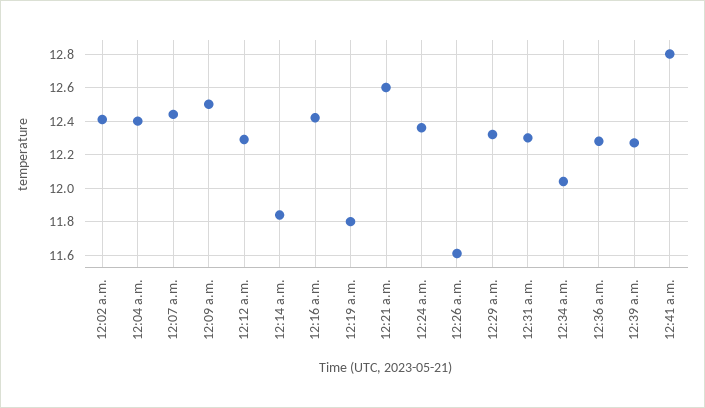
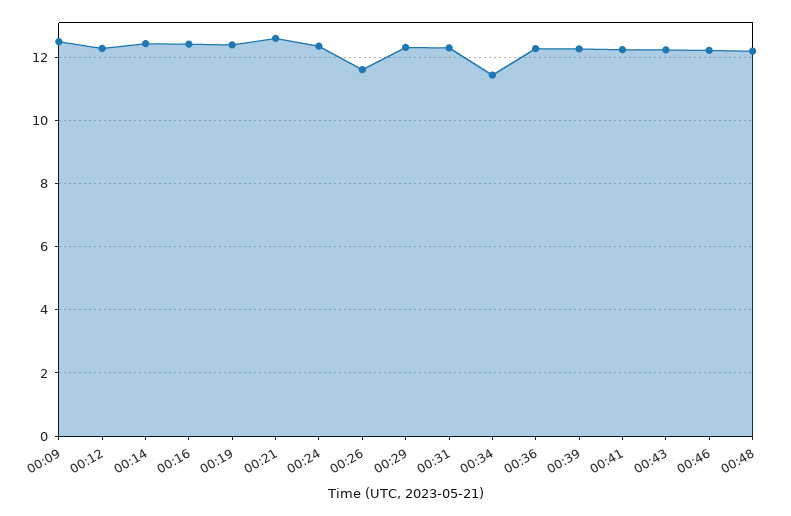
12:02 a.m.: 12.4 -> none
12:04 a.m.: 12.4 -> none
12:07 a.m.: 12.45 -> none
12:14 a.m.: 11.85 -> 12.4
12:19 a.m.: 11.8 -> 12.4
12:34 a.m.: 12.05 -> 11.4
12:41 a.m.: 12.8 -> 12.2
00:43: none -> 12.2
00:46: none -> 12.2
00:48: none -> 12.2

